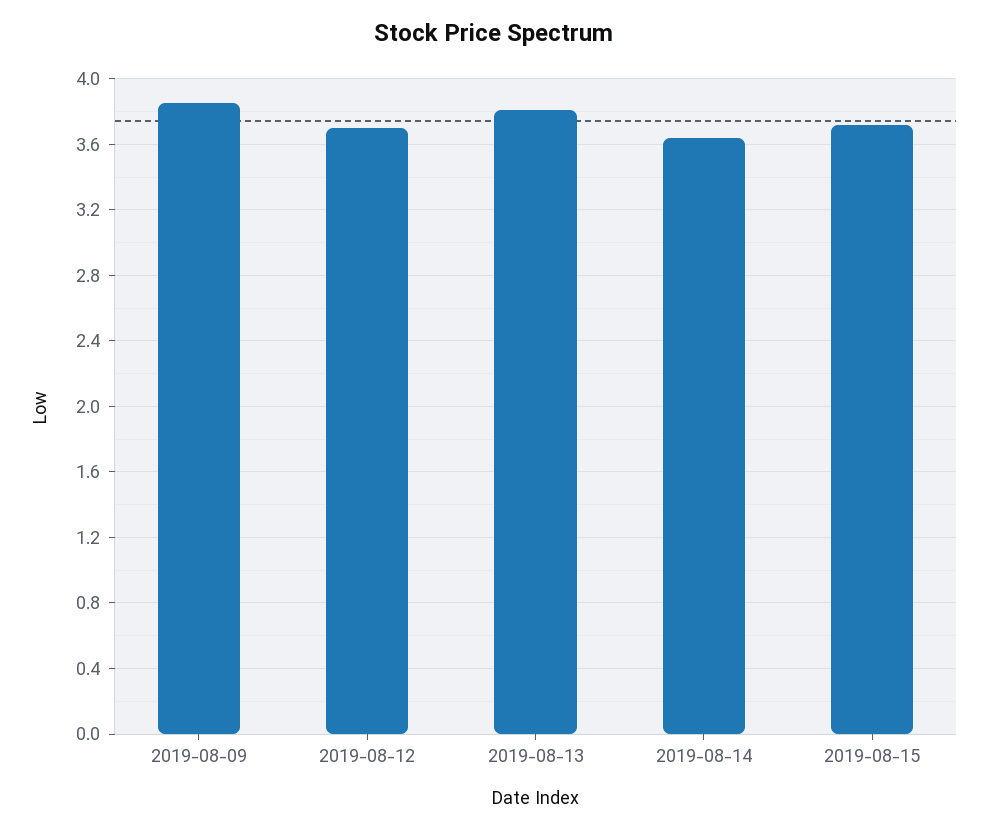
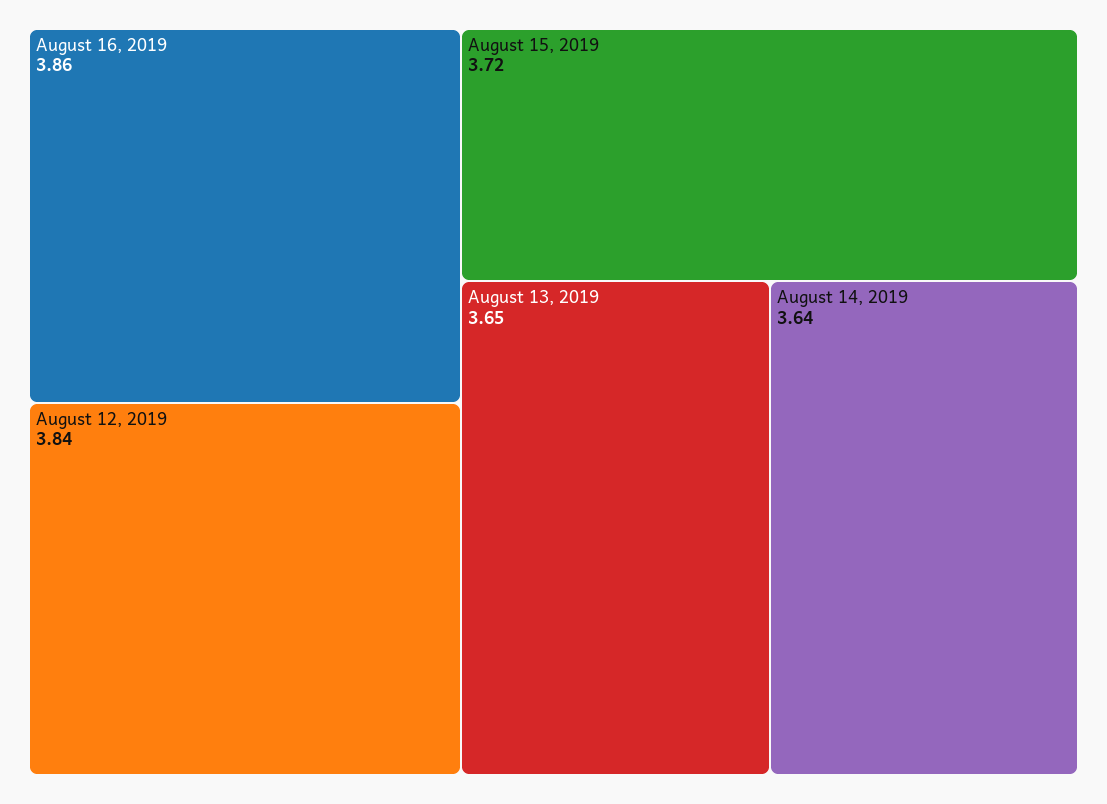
2019-08-09: 3.85 -> none
2019-08-12: 3.7 -> 3.84
2019-08-13: 3.8 -> 3.65
August 16, 2019: none -> 3.86

